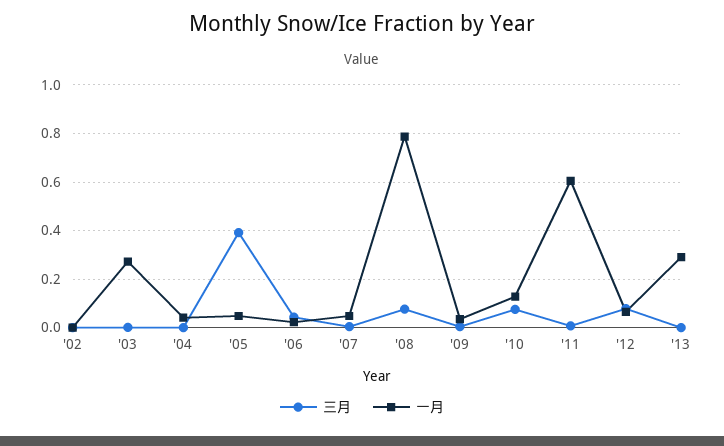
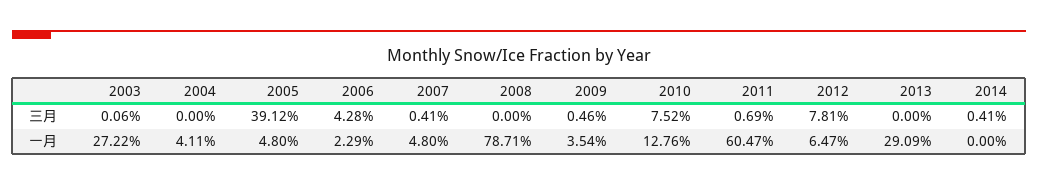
三月, '02: 0 -> none
一月, '02: 0 -> none
三月, '08: 0.075 -> 0
三月, 2014: none -> 0.0041
一月, 2014: none -> 0

